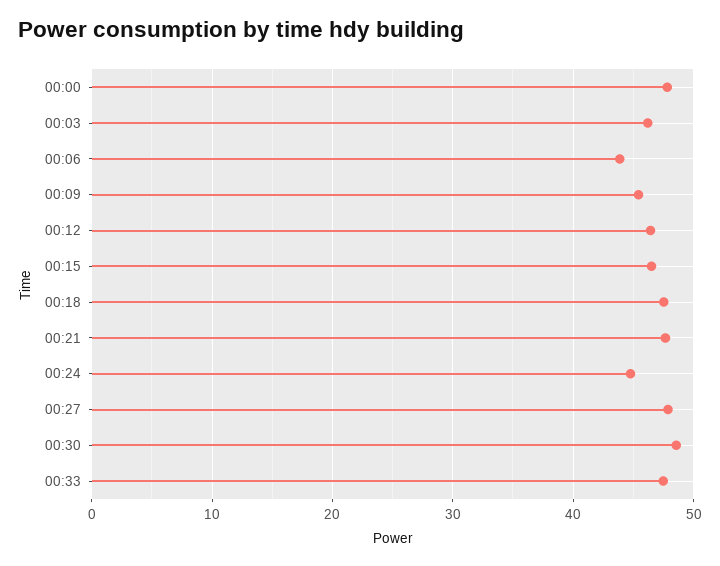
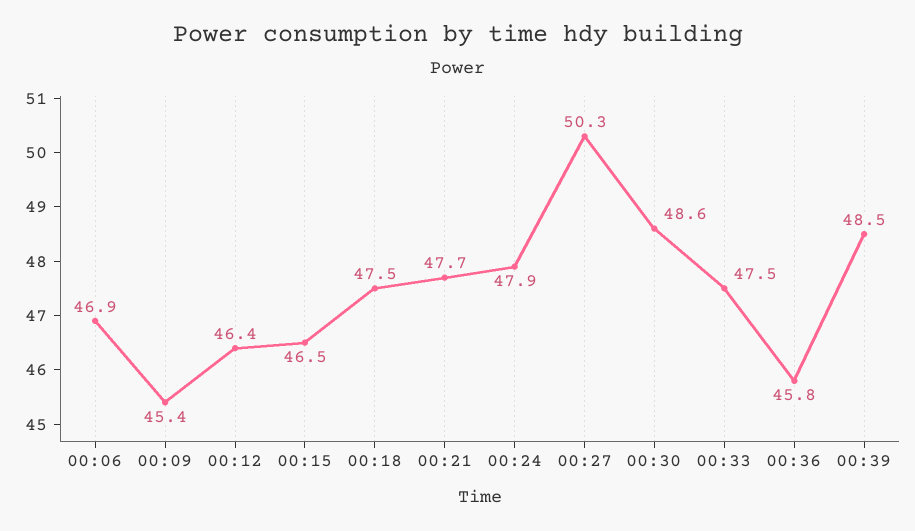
00:00: 48 -> none
00:03: 46 -> none
00:06: 44 -> 46.9
00:24: 45 -> 47.9
00:27: 48 -> 50.3
00:36: none -> 45.8
00:39: none -> 48.5

